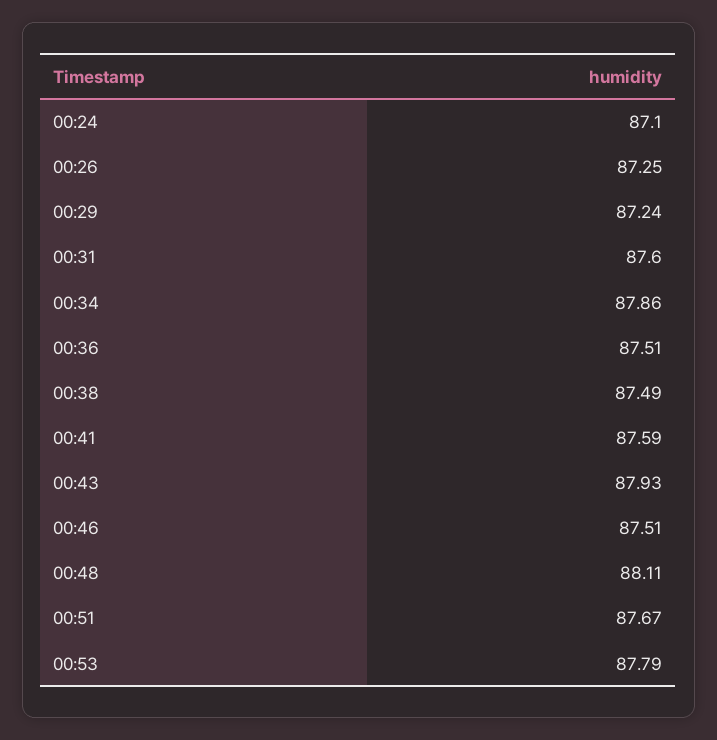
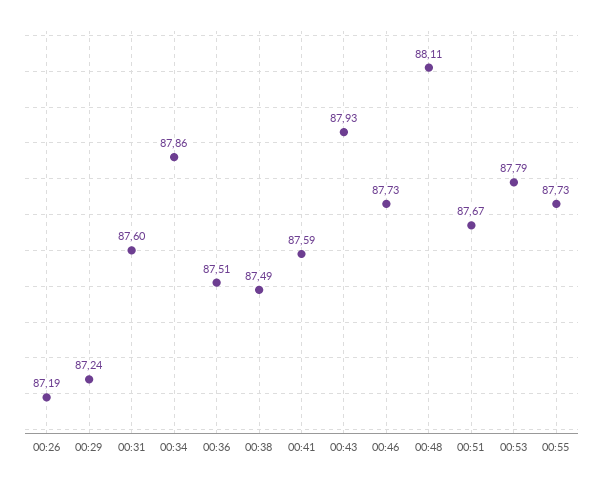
00:24: 87.1 -> none
00:26: 87.25 -> 87.19
00:46: 87.51 -> 87.73
00:55: none -> 87.73

